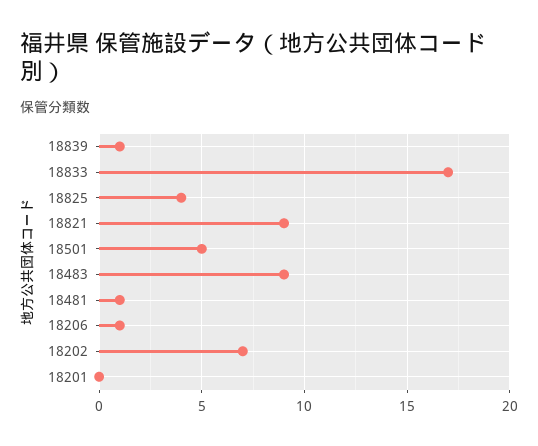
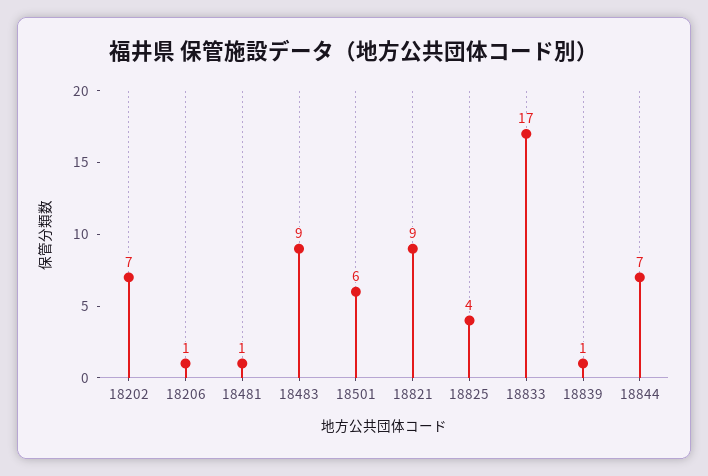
18501: 5 -> 6
18201: 0 -> none
18844: none -> 7

